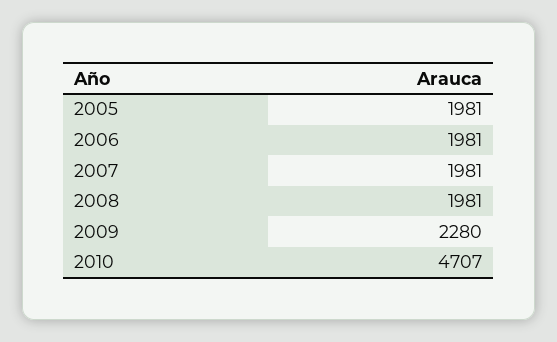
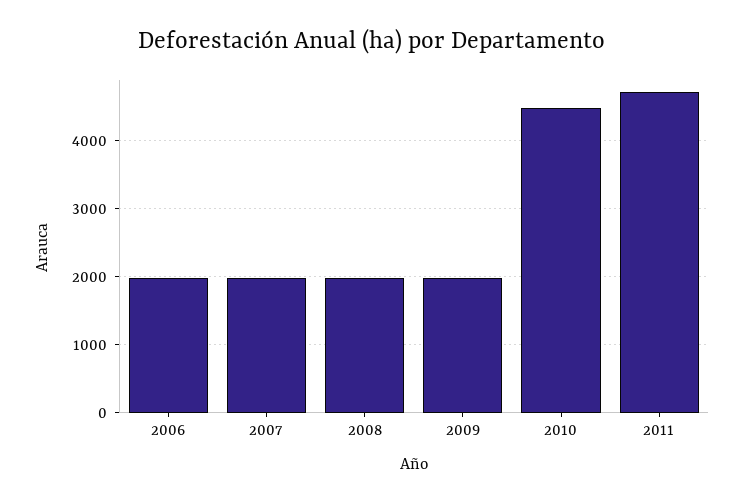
2005: 1981 -> none
2009: 2280 -> 2000
2010: 4707 -> 4500
2011: none -> 4700

